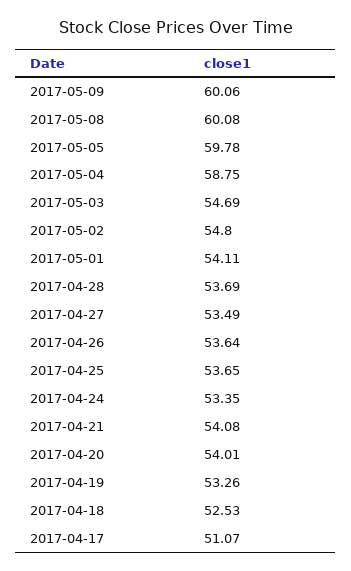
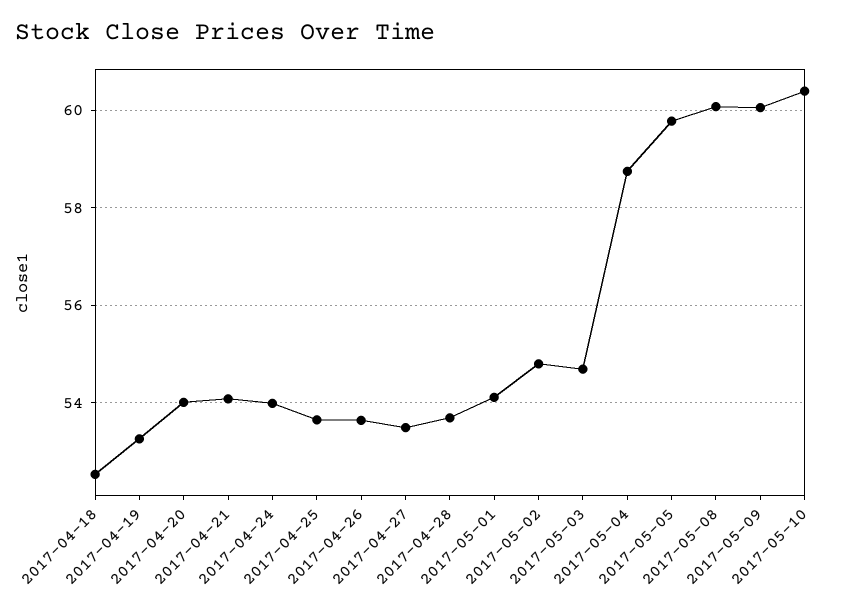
2017-04-24: 53.35 -> 54
2017-04-17: 51.07 -> none
2017-05-10: none -> 60.4

